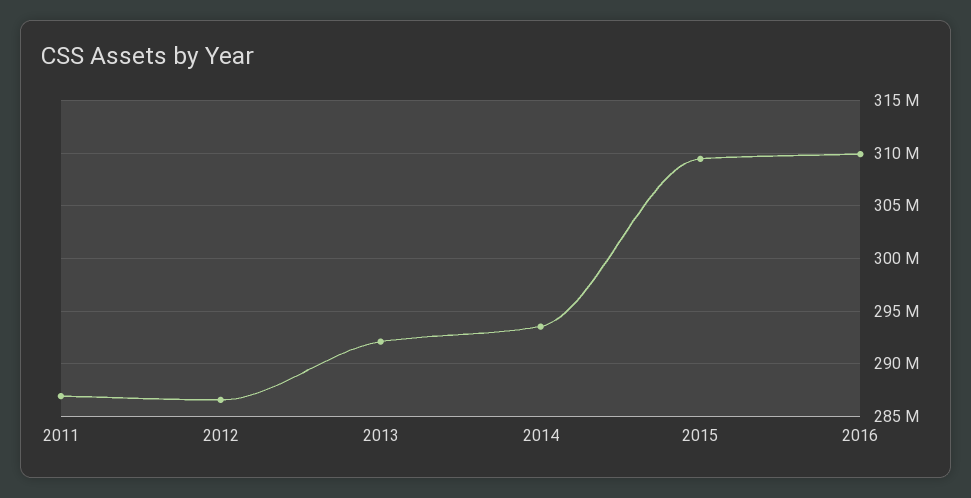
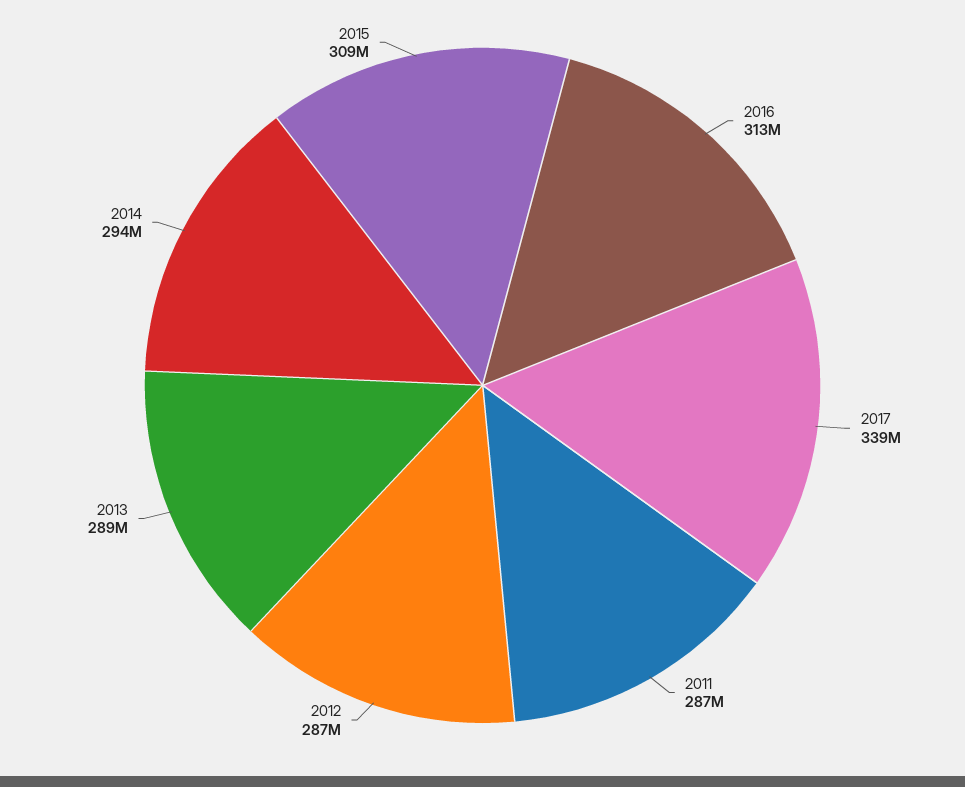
2013: 292000000 -> 289000000
2016: 310000000 -> 313000000
2017: none -> 339000000

